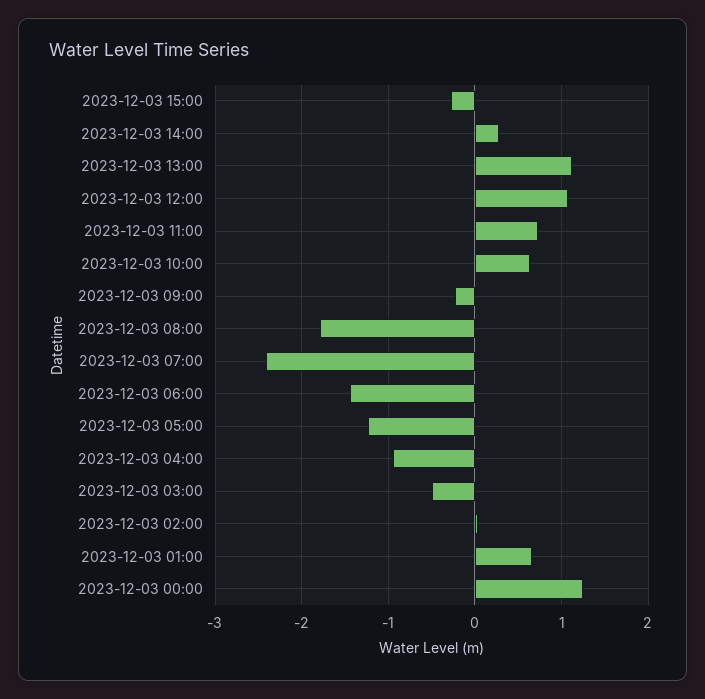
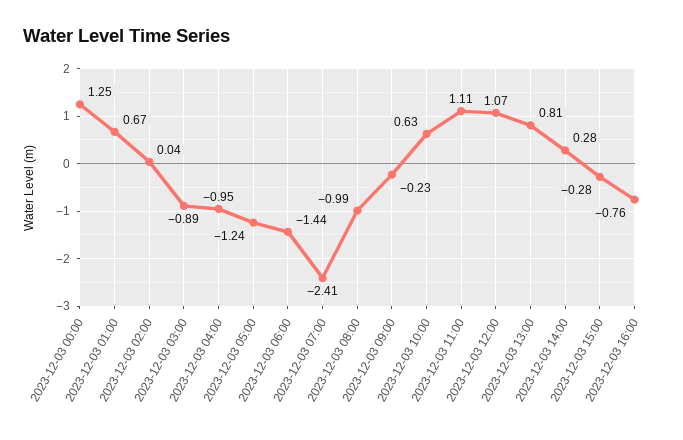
2023-12-03 13:00: 1.1 -> 0.81
2023-12-03 11:00: 0.7 -> 1.11
2023-12-03 08:00: -1.8 -> -0.99
2023-12-03 03:00: -0.5 -> -0.89
2023-12-03 16:00: none -> -0.76

